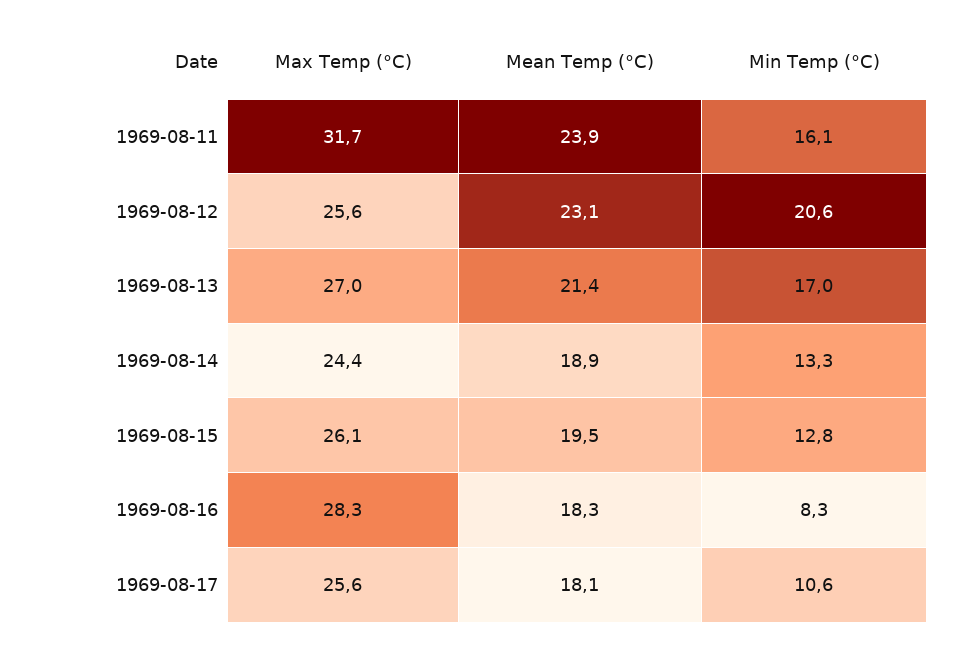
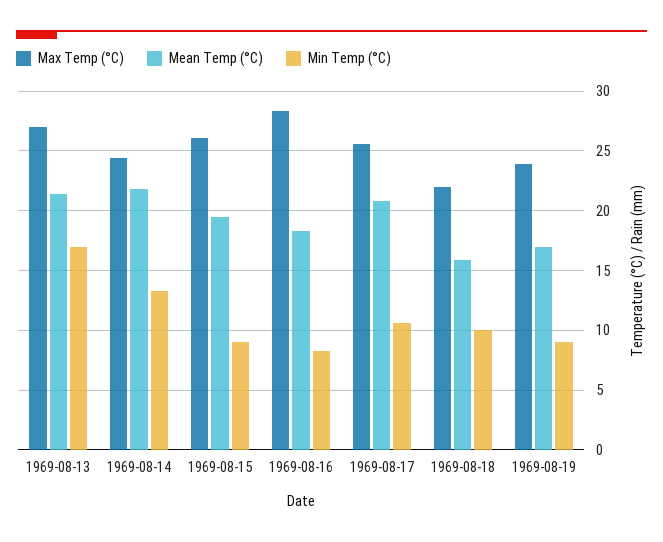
Max Temp (°C), 1969-08-11: 31.7 -> none
Mean Temp (°C), 1969-08-11: 23.9 -> none
Min Temp (°C), 1969-08-11: 16.1 -> none
Max Temp (°C), 1969-08-12: 25.6 -> none
Mean Temp (°C), 1969-08-12: 23.1 -> none
Min Temp (°C), 1969-08-12: 20.6 -> none
Mean Temp (°C), 1969-08-14: 18.9 -> 22
Min Temp (°C), 1969-08-15: 12.8 -> 9
Mean Temp (°C), 1969-08-17: 18.1 -> 21
Max Temp (°C), 1969-08-18: none -> 22
Mean Temp (°C), 1969-08-18: none -> 16
Min Temp (°C), 1969-08-18: none -> 10
Max Temp (°C), 1969-08-19: none -> 24
Mean Temp (°C), 1969-08-19: none -> 17
Min Temp (°C), 1969-08-19: none -> 9

